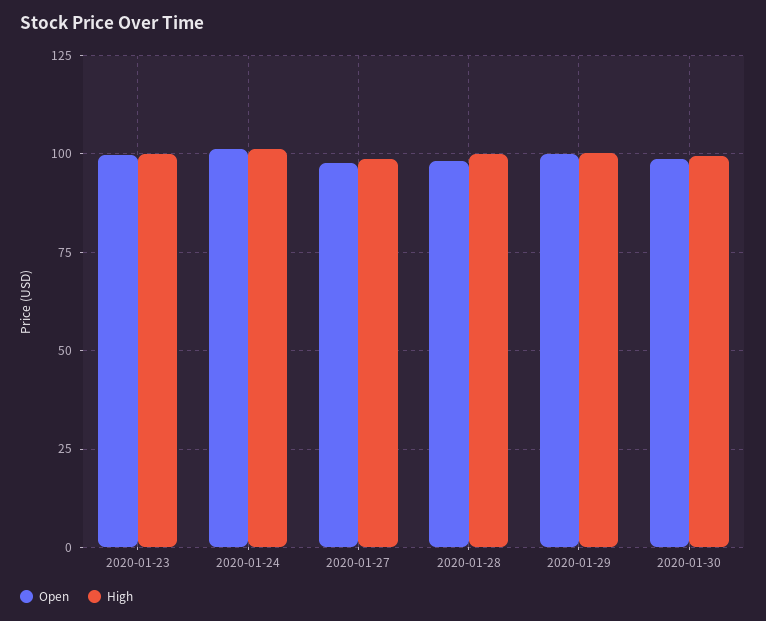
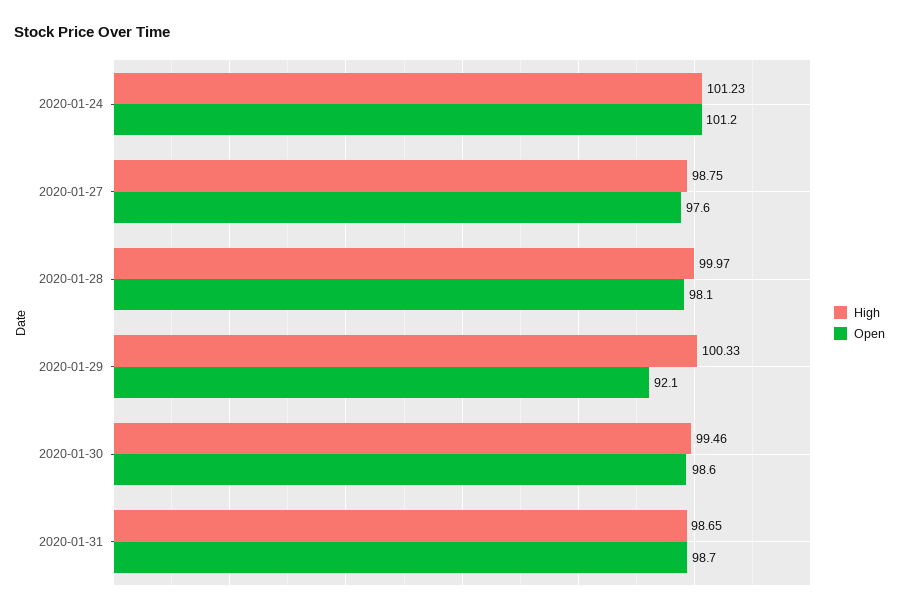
Open, 2020-01-23: 100 -> none
High, 2020-01-23: 100 -> none
Open, 2020-01-29: 100 -> 92.1
High, 2020-01-31: none -> 98.65
Open, 2020-01-31: none -> 98.7

